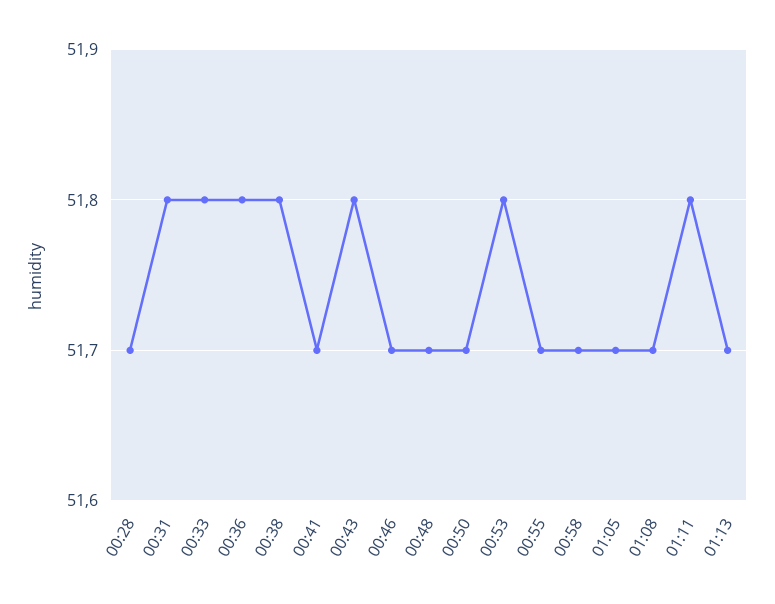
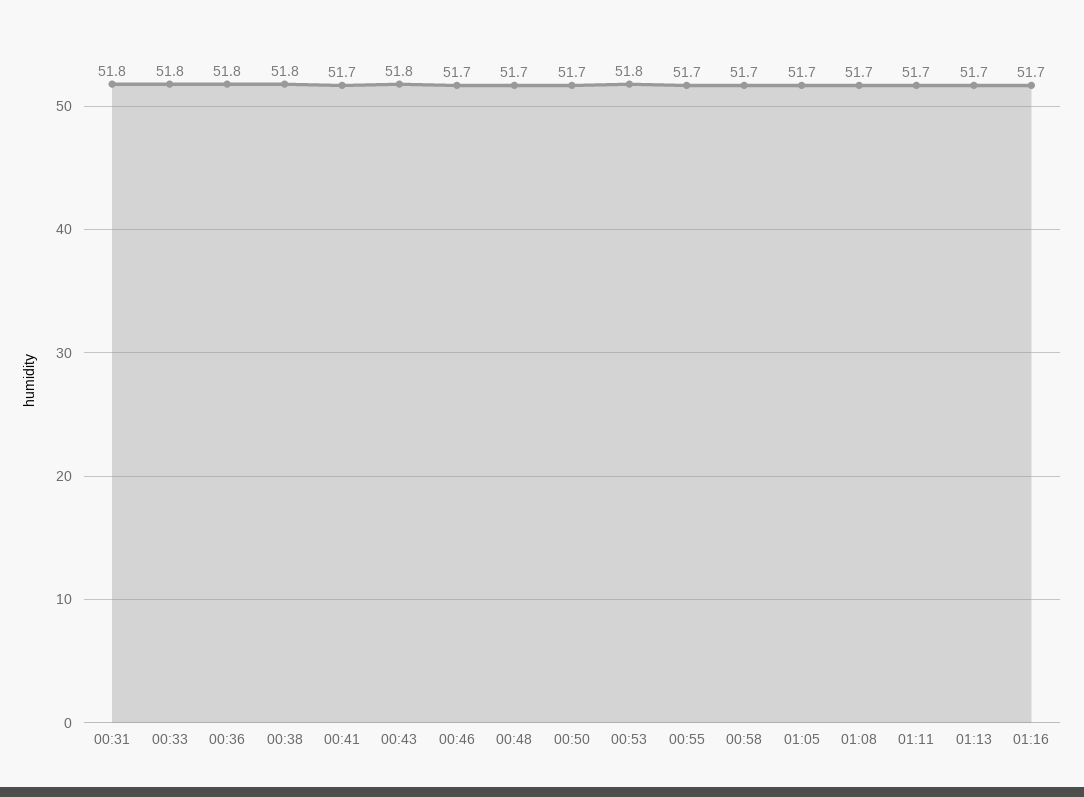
00:28: 51.7 -> none
01:11: 51.8 -> 51.7
01:16: none -> 51.7

